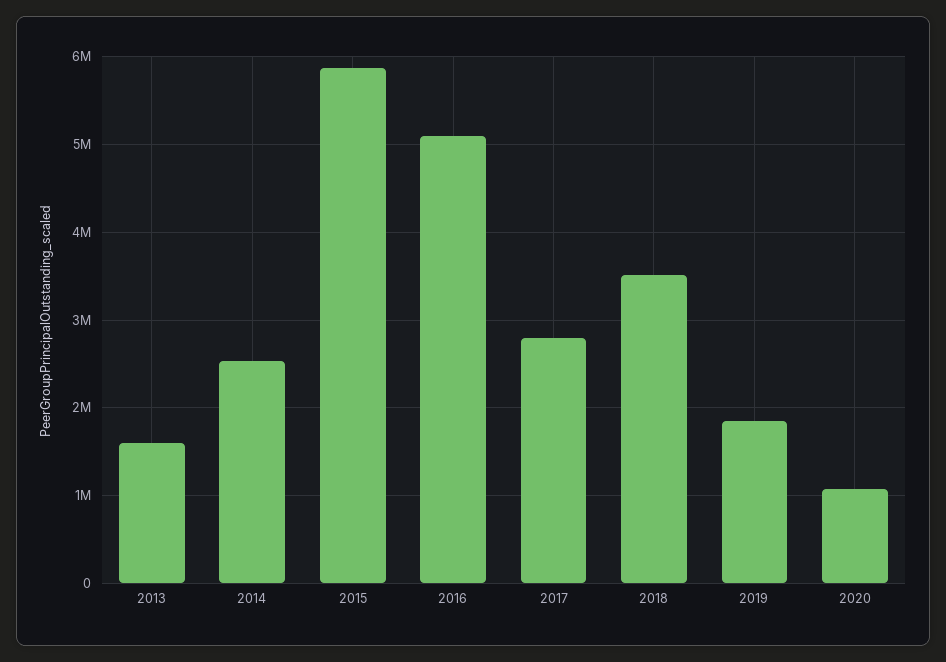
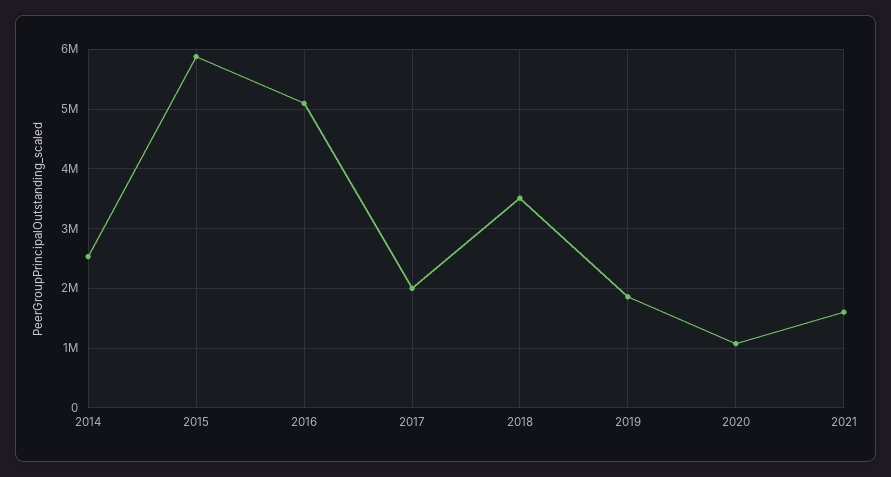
2013: 1600000 -> none
2017: 2800000 -> 2000000
2021: none -> 1600000

